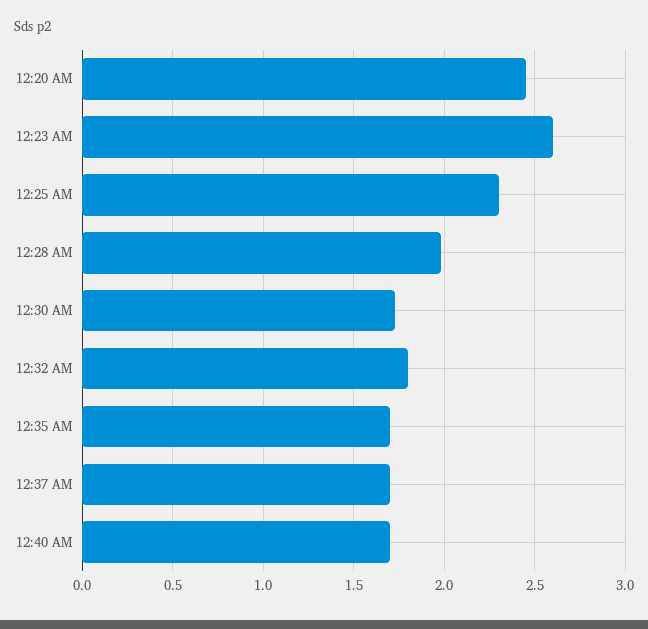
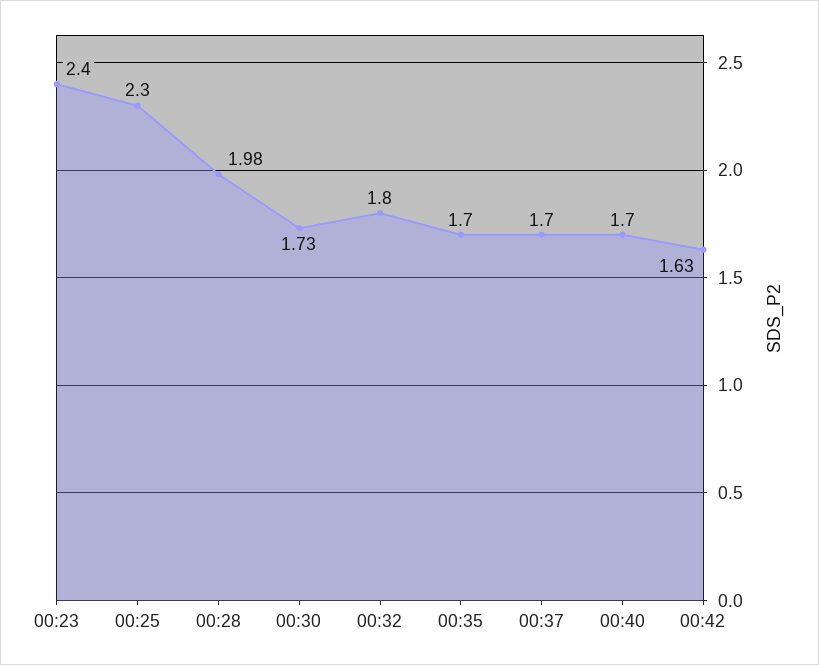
12:20 AM: 2.45 -> none
12:23 AM: 2.6 -> 2.4
00:42: none -> 1.63

